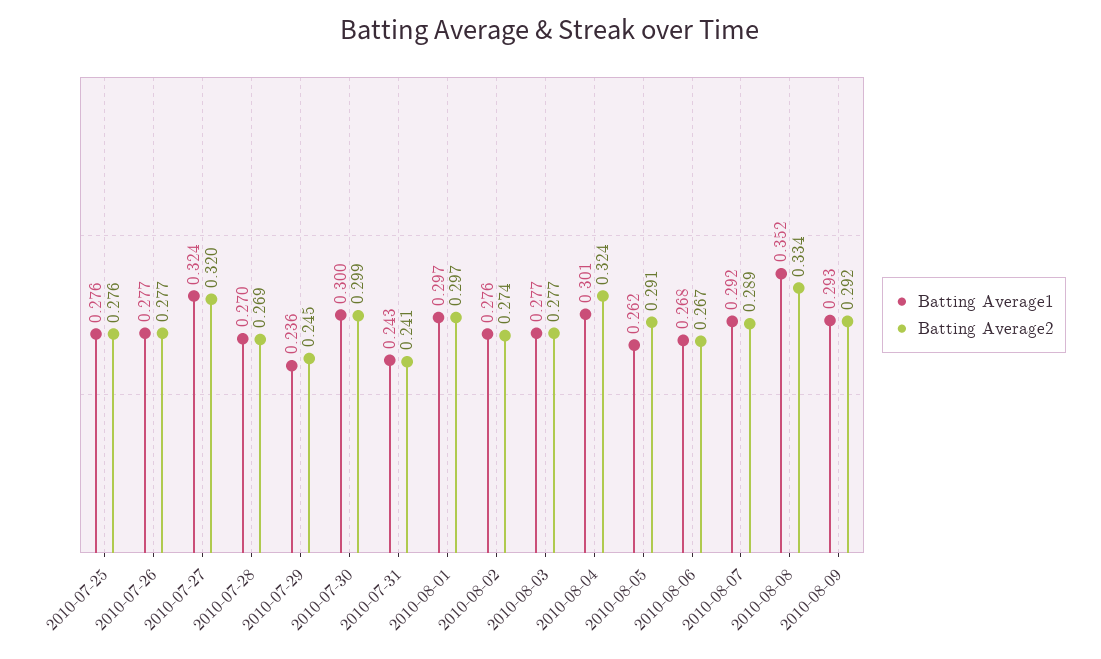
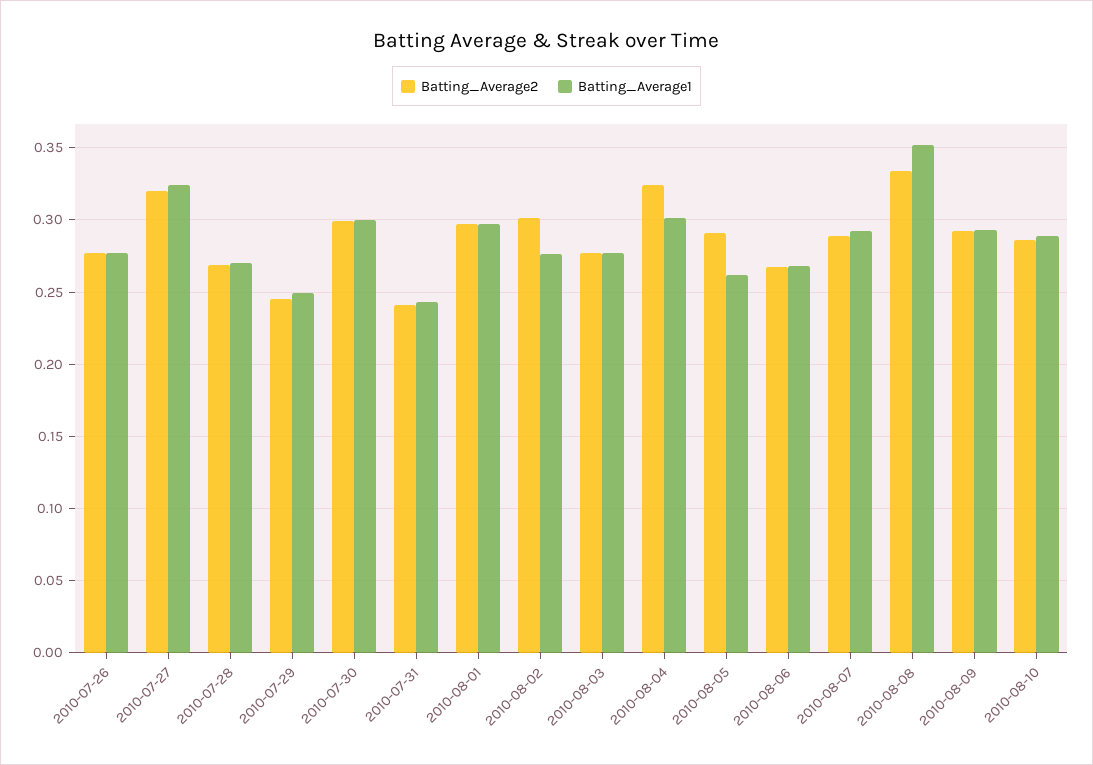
Batting Average1, 2010-07-25: 0.276 -> none
Batting Average2, 2010-07-25: 0.276 -> none
Batting Average1, 2010-07-29: 0.236 -> 0.25
Batting Average2, 2010-08-02: 0.274 -> 0.3
Batting Average2, 2010-08-10: none -> 0.285
Batting Average1, 2010-08-10: none -> 0.29

